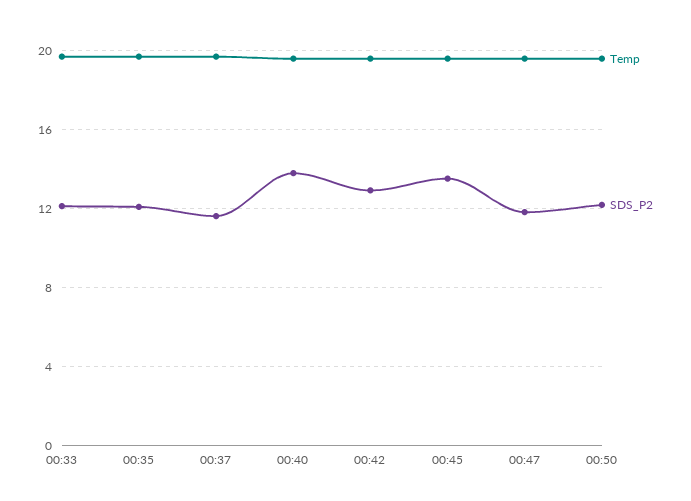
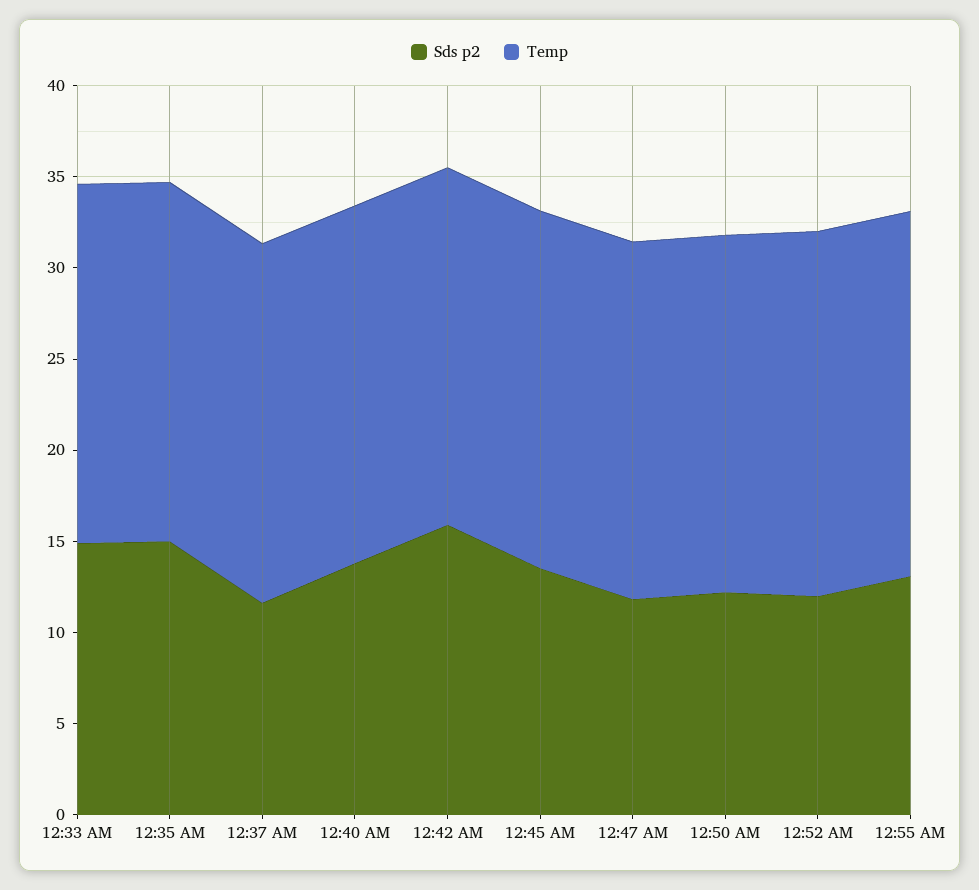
SDS_P2, 00:33: 12 -> 15
SDS_P2, 00:35: 12 -> 15
SDS_P2, 00:42: 13 -> 16
SDS_P2, 12:52 AM: none -> 12
Temp, 12:52 AM: none -> 20
SDS_P2, 12:55 AM: none -> 13
Temp, 12:55 AM: none -> 20

